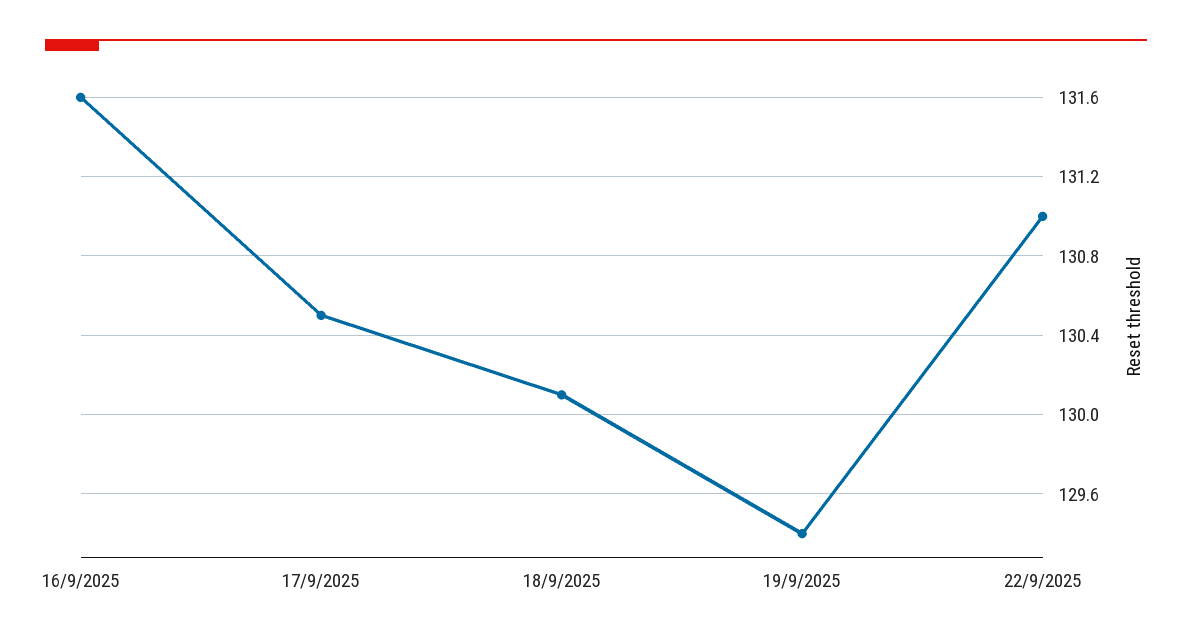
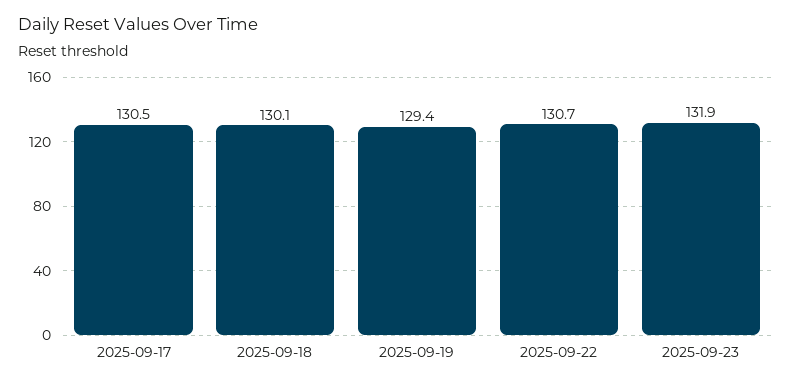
16/9/2025: 131.6 -> none
22/9/2025: 131 -> 130.7
2025-09-23: none -> 131.9

